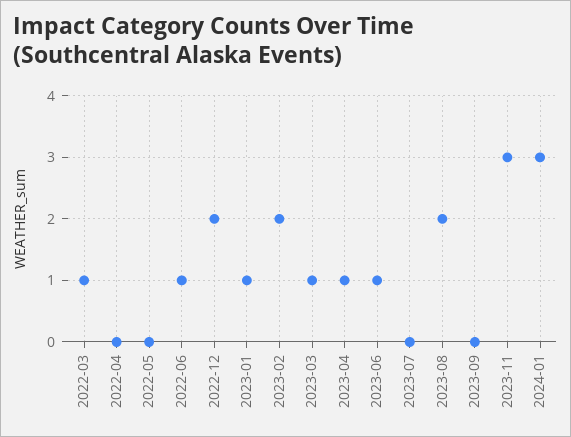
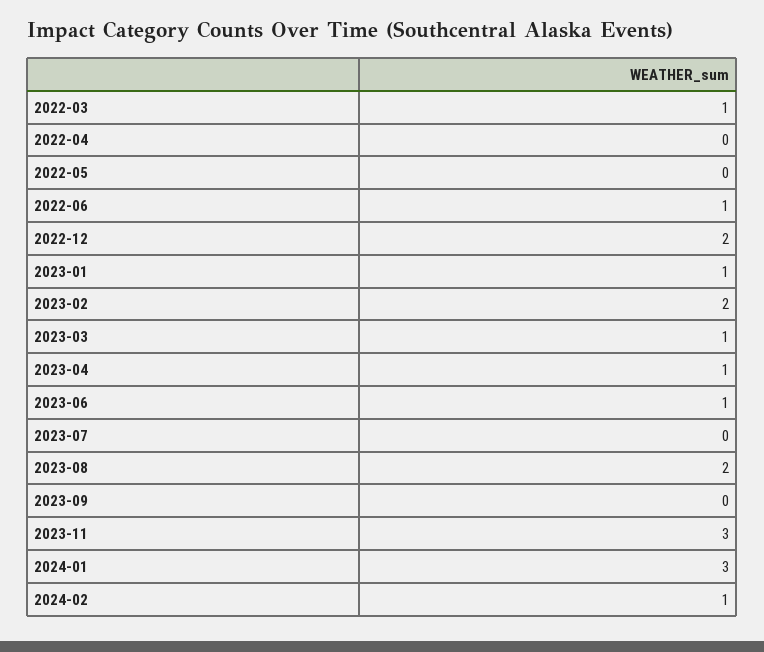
2024-02: none -> 1

